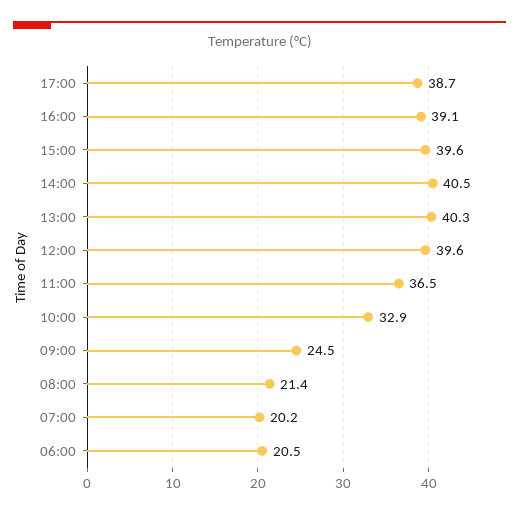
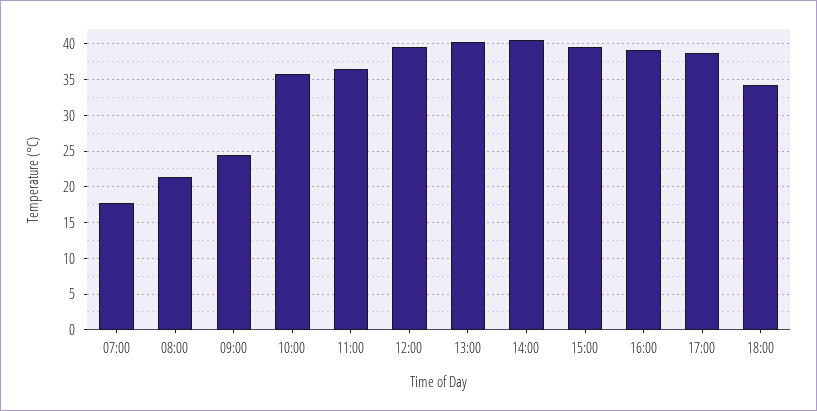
10:00: 32.9 -> 36
07:00: 20.2 -> 18
06:00: 20.5 -> none
18:00: none -> 34

